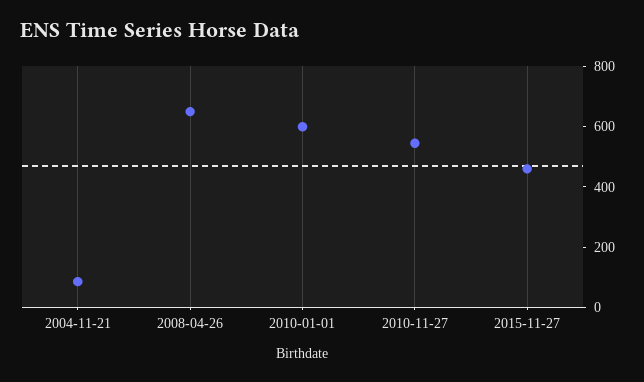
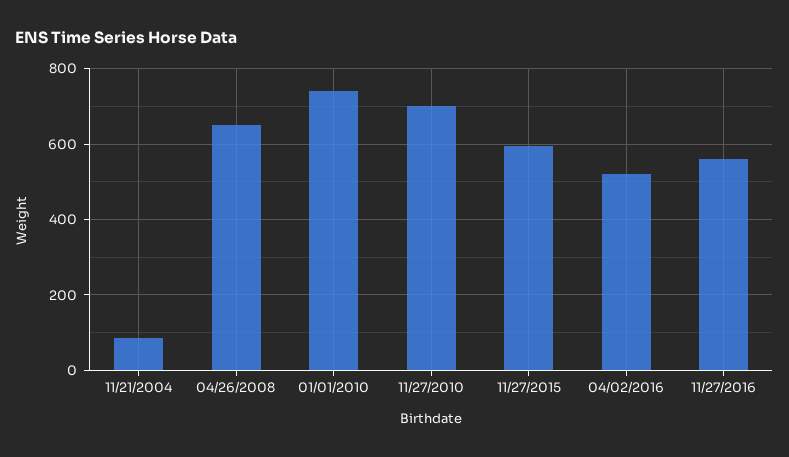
2010-01-01: 600 -> 740
2010-11-27: 550 -> 700
2015-11-27: 450 -> 600
04/02/2016: none -> 520
11/27/2016: none -> 560

